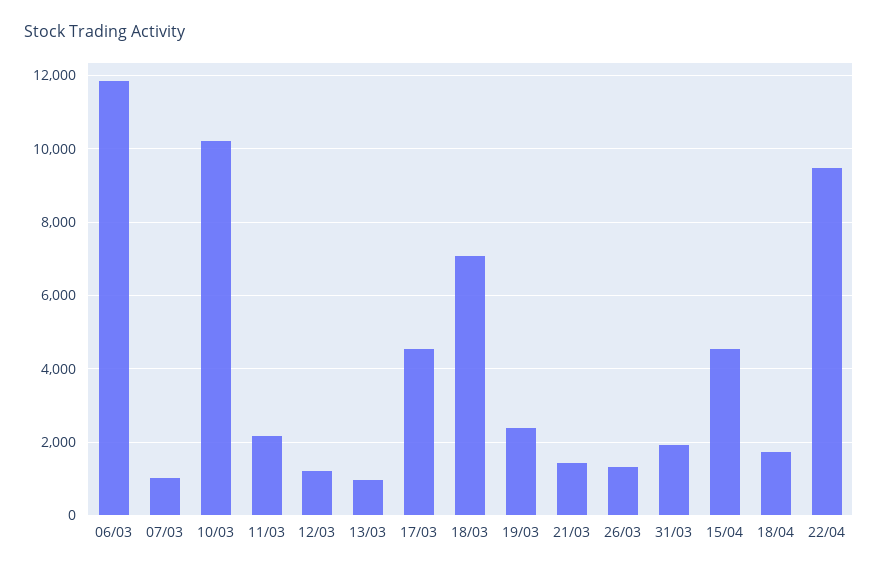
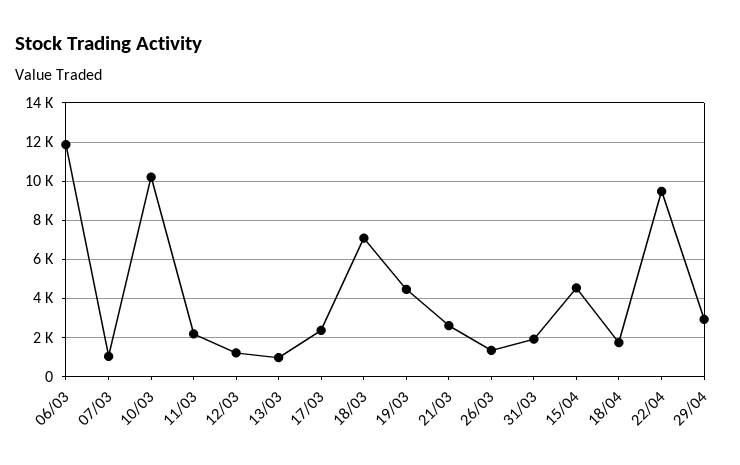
17/03: 4600 -> 2500
19/03: 2400 -> 4500
21/03: 1400 -> 2500
29/04: none -> 3000

